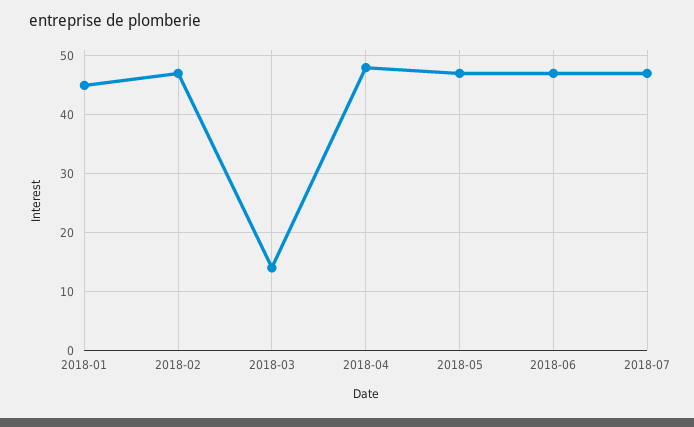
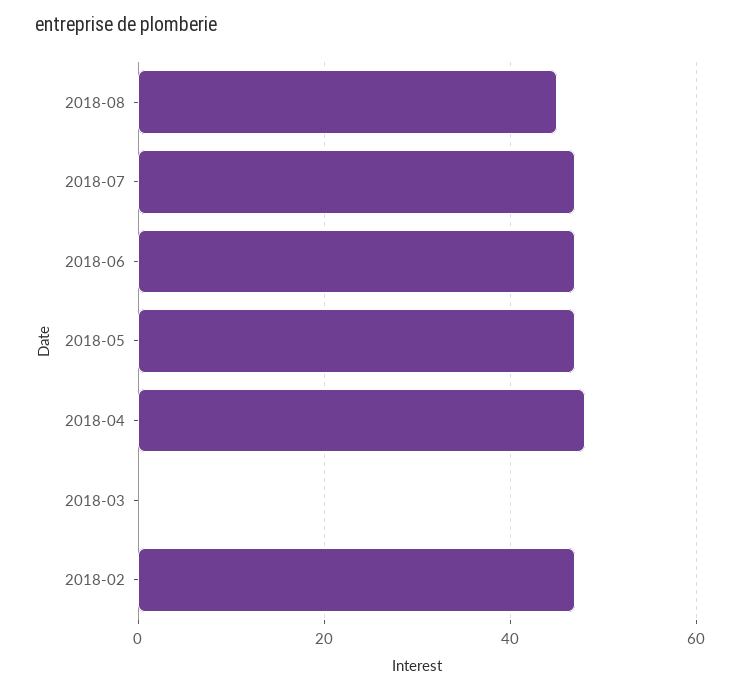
2018-01: 45 -> none
2018-03: 15 -> 0
2018-08: none -> 45

